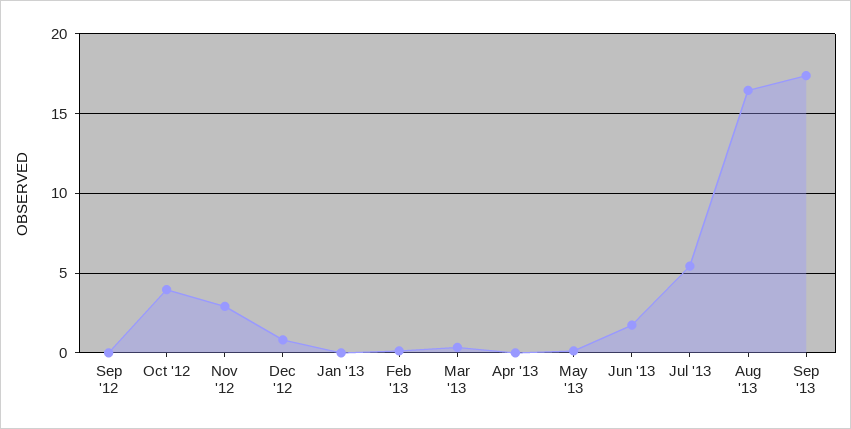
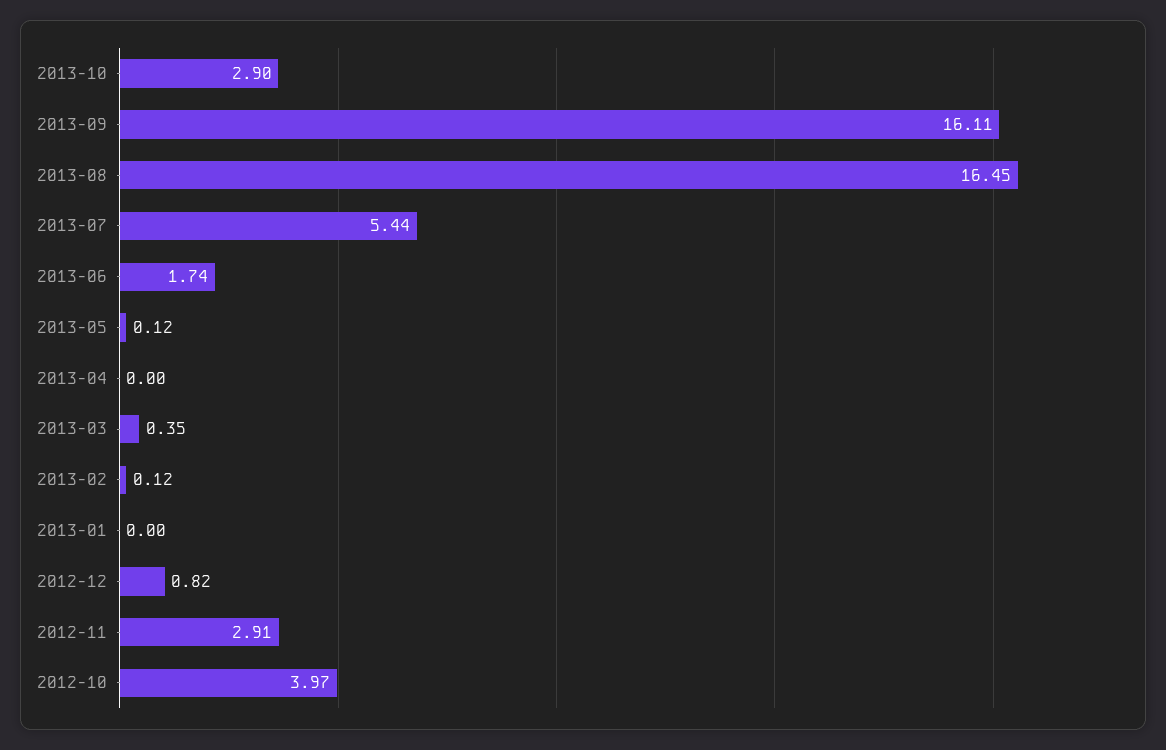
Sep '12: 0 -> none
Sep '13: 17.5 -> 16.11
2013-10: none -> 2.9

